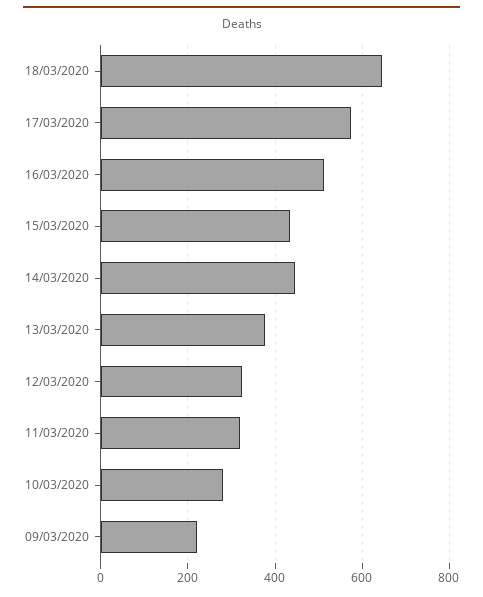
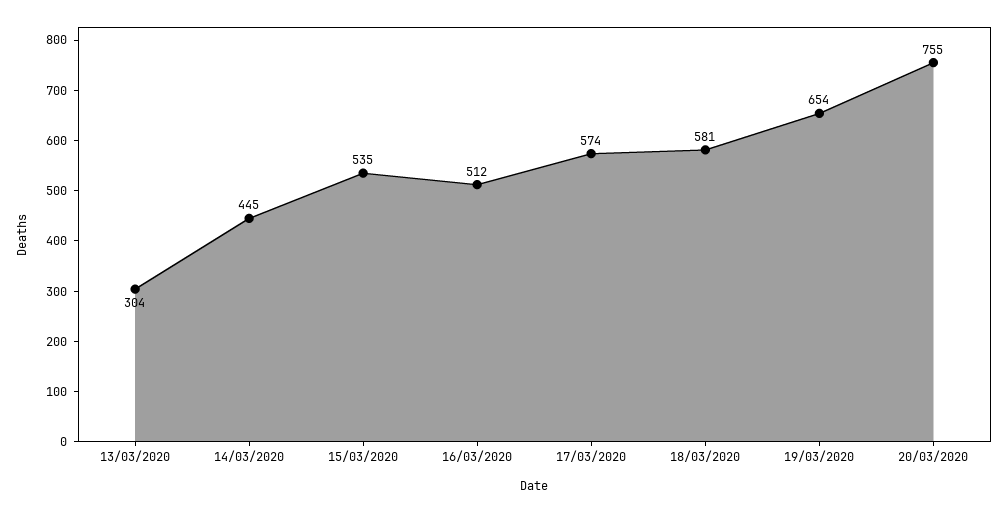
18/03/2020: 640 -> 581
15/03/2020: 440 -> 535
13/03/2020: 380 -> 304
12/03/2020: 320 -> none
11/03/2020: 320 -> none
10/03/2020: 280 -> none
09/03/2020: 220 -> none
19/03/2020: none -> 654
20/03/2020: none -> 755

